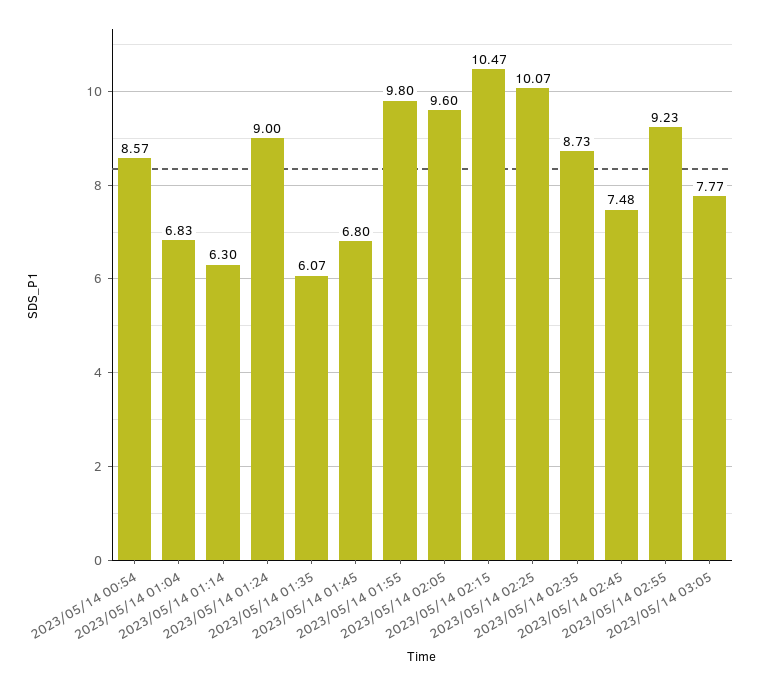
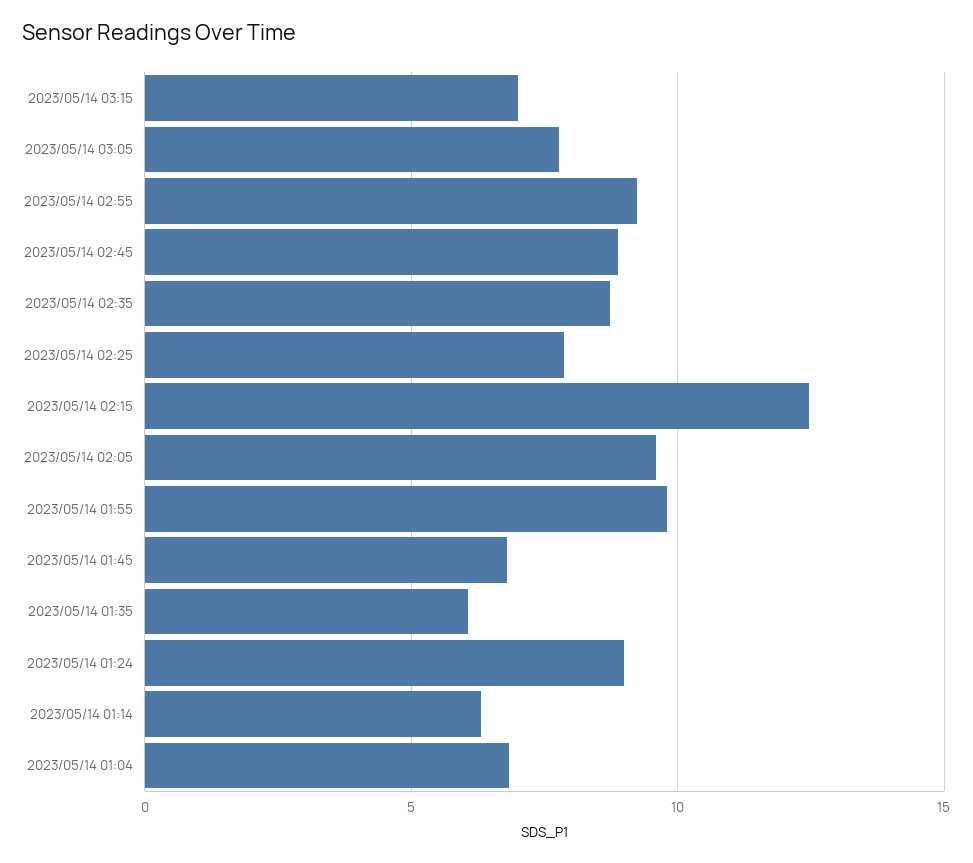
2023/05/14 00:54: 8.57 -> none
2023/05/14 02:15: 10.47 -> 12.5
2023/05/14 02:25: 10.07 -> 8
2023/05/14 02:45: 7.48 -> 9
2023/05/14 03:15: none -> 7

